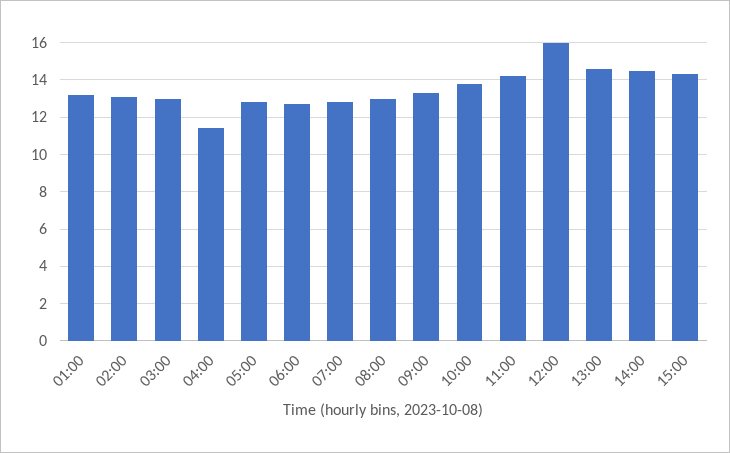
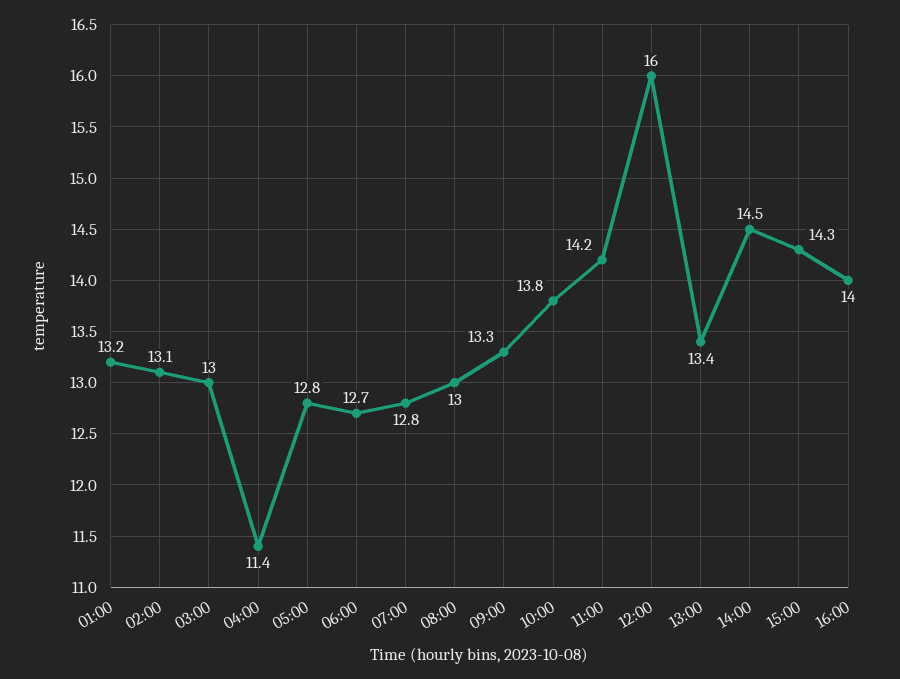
13:00: 14.5 -> 13.4
16:00: none -> 14

